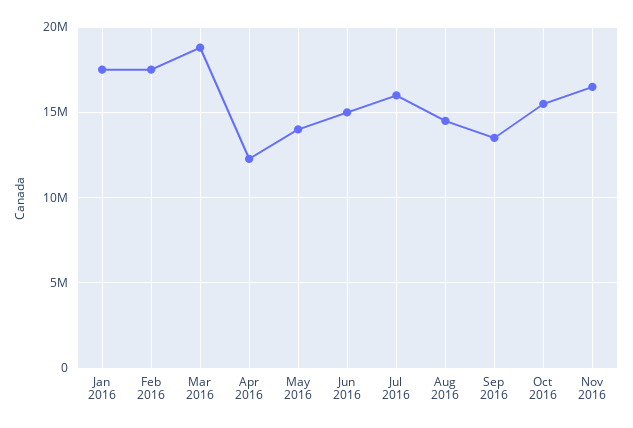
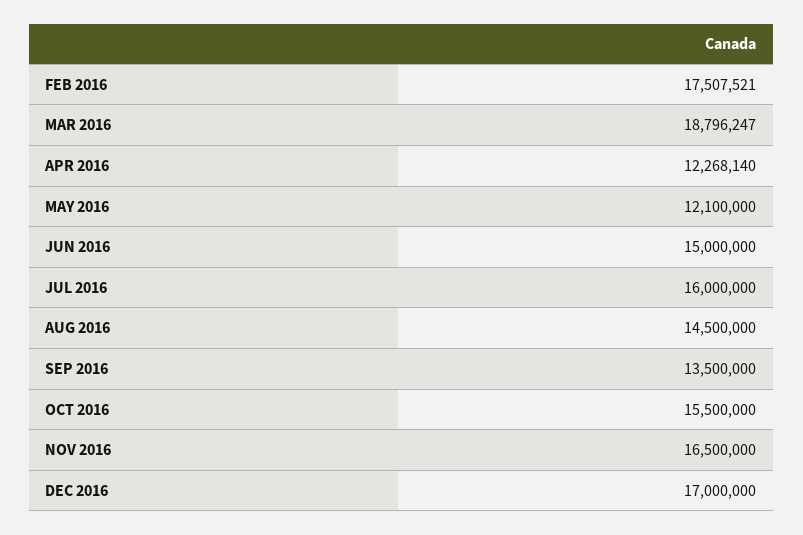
Jan 2016: 17500000 -> none
May 2016: 14000000 -> 12100000
DEC 2016: none -> 17000000

